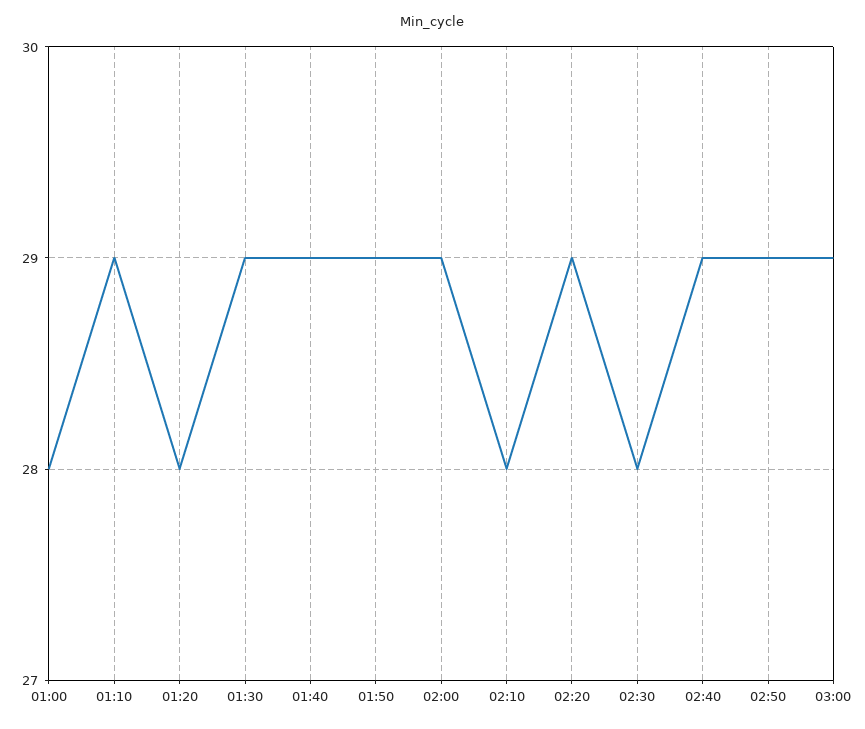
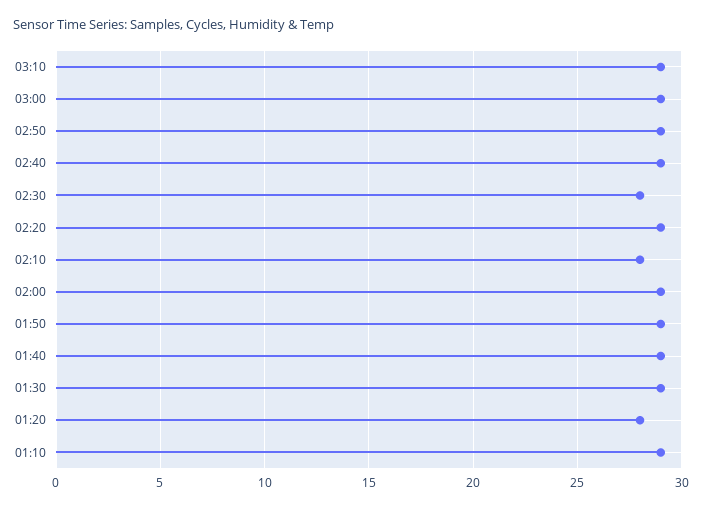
01:00: 28 -> none
03:10: none -> 29

